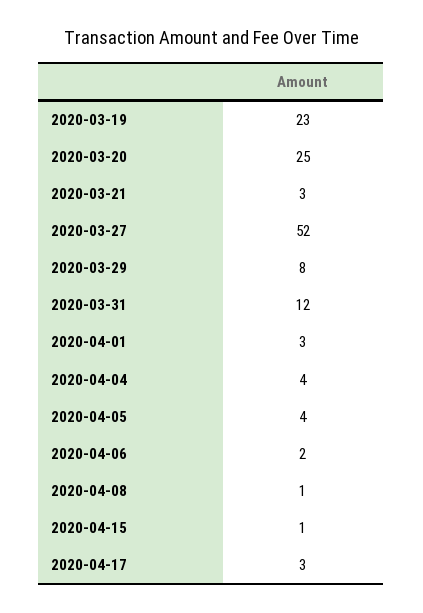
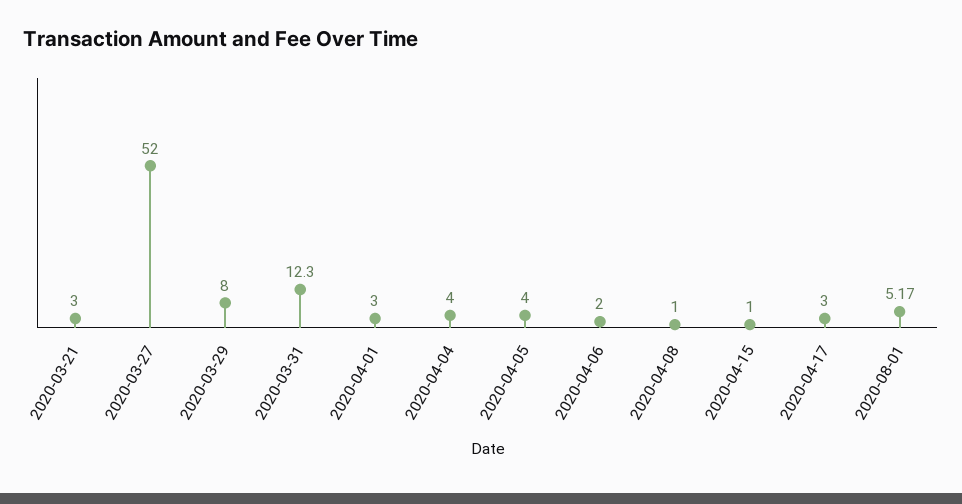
2020-03-19: 23 -> none
2020-03-20: 25 -> none
2020-08-01: none -> 5.17

